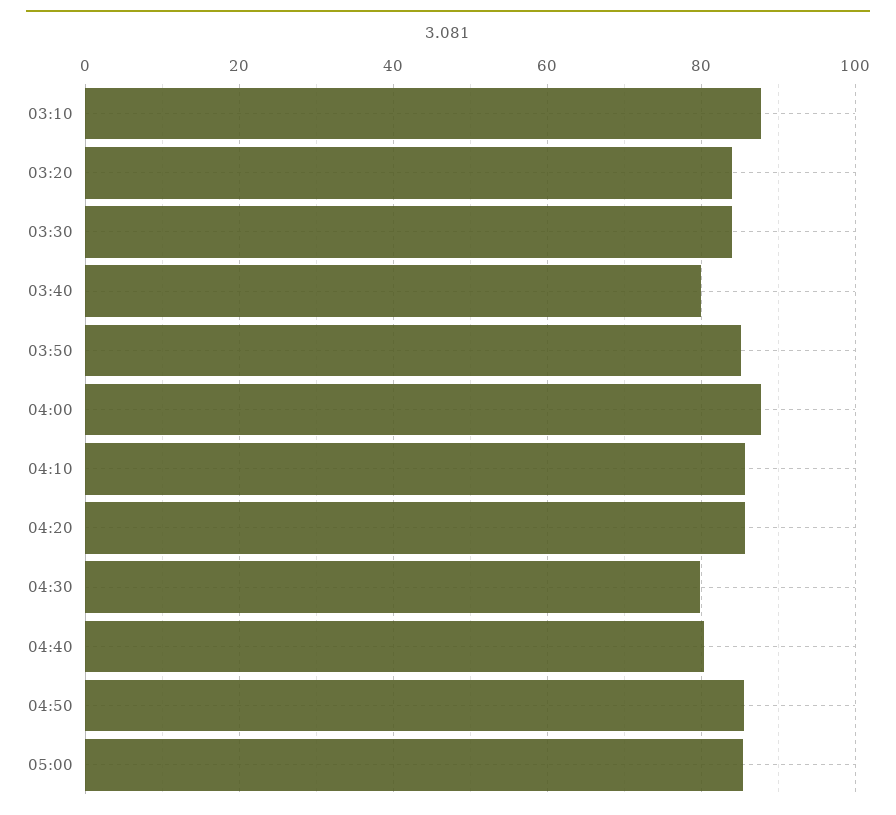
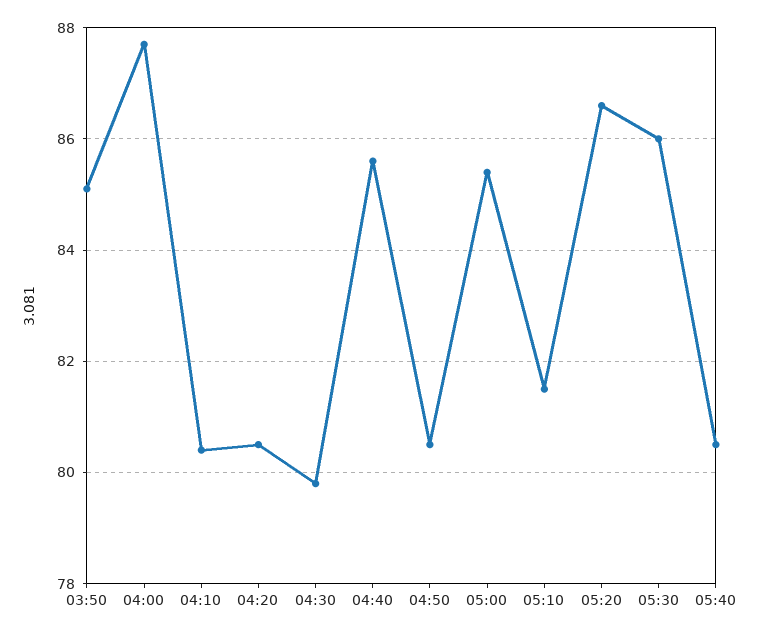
03:10: 88 -> none
03:20: 84 -> none
03:30: 84 -> none
03:40: 80 -> none
04:10: 86 -> 80.5
04:20: 86 -> 80.5
04:40: 80 -> 85.5
04:50: 86 -> 80.5
05:10: none -> 81.5
05:20: none -> 86.5
05:30: none -> 86
05:40: none -> 80.5

